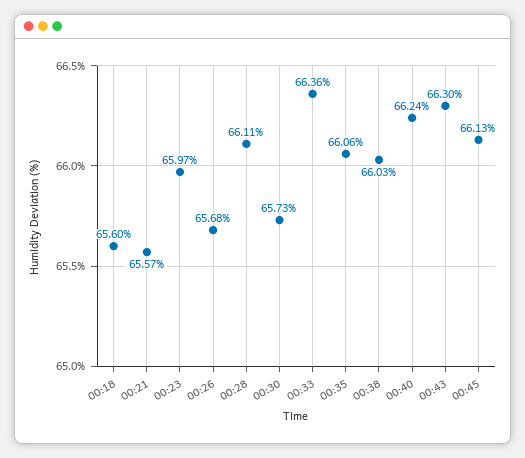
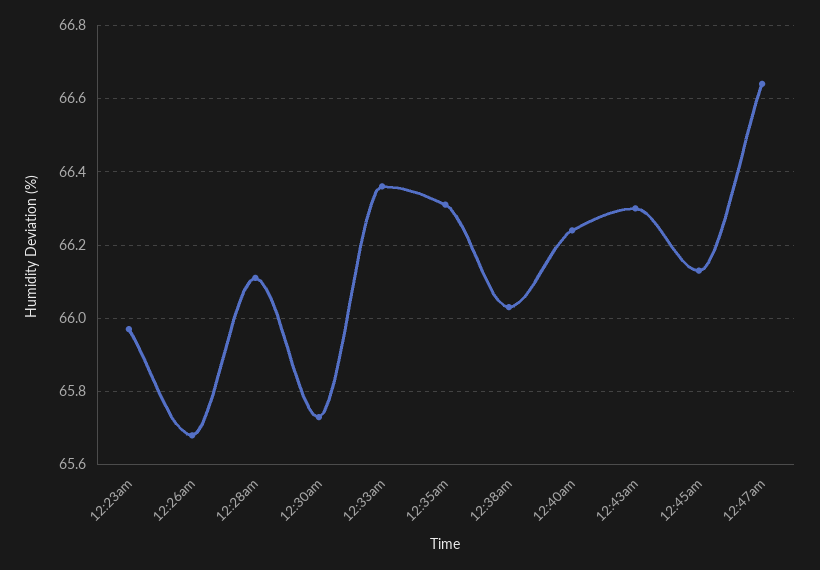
00:18: 65.6 -> none
00:21: 65.57 -> none
00:35: 66.06 -> 66.3
12:47am: none -> 66.65

